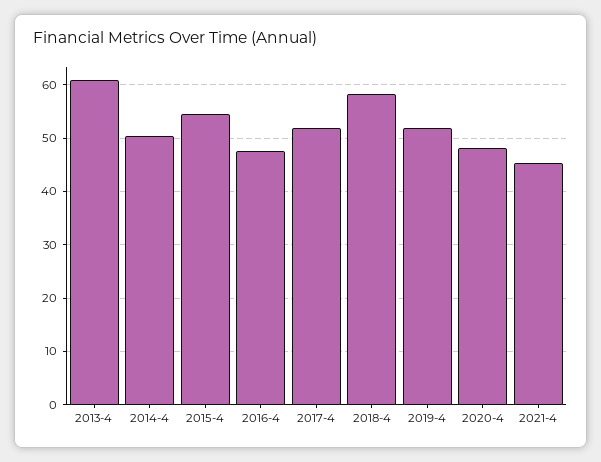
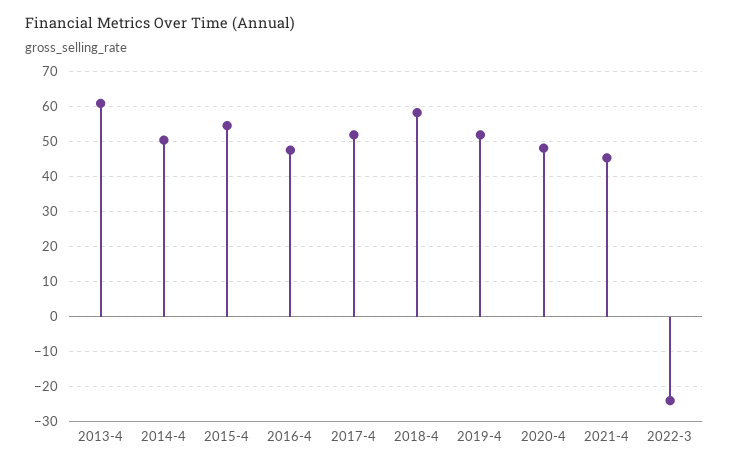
2022-3: none -> -24

